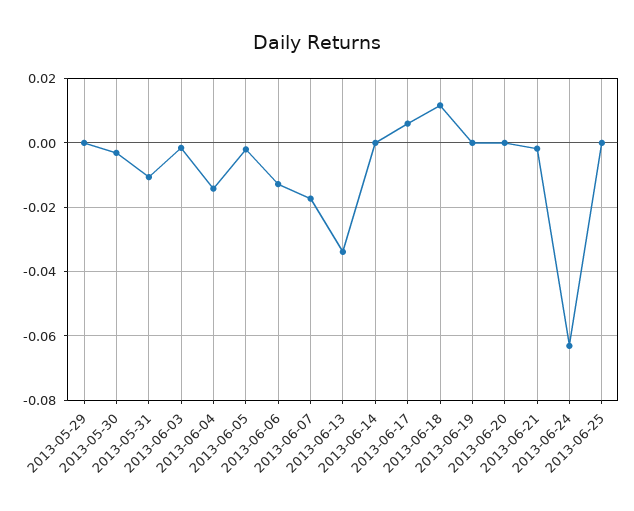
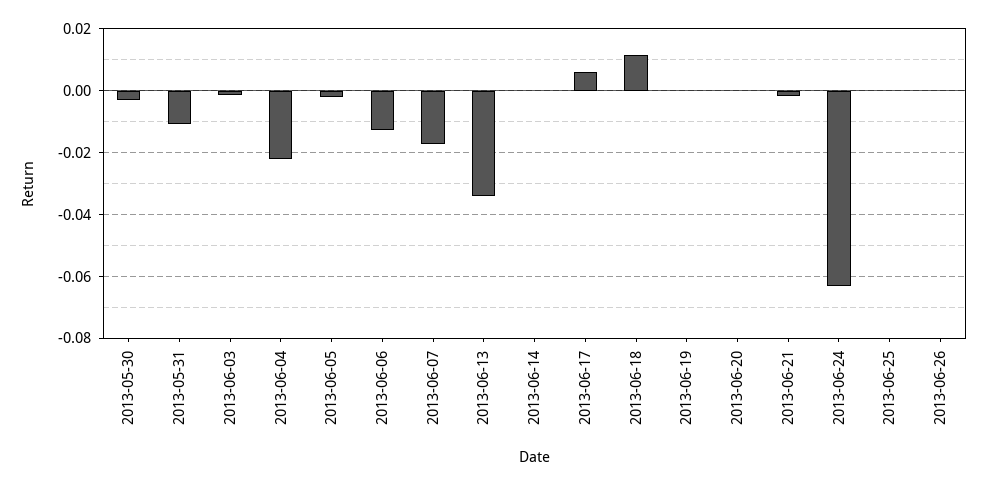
2013-05-29: 0 -> none
2013-06-04: -0.014 -> -0.022
2013-06-26: none -> 0

